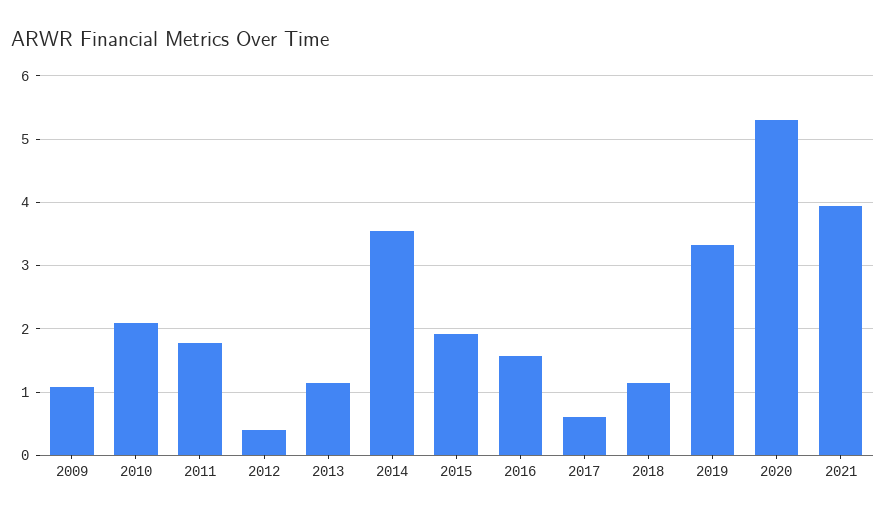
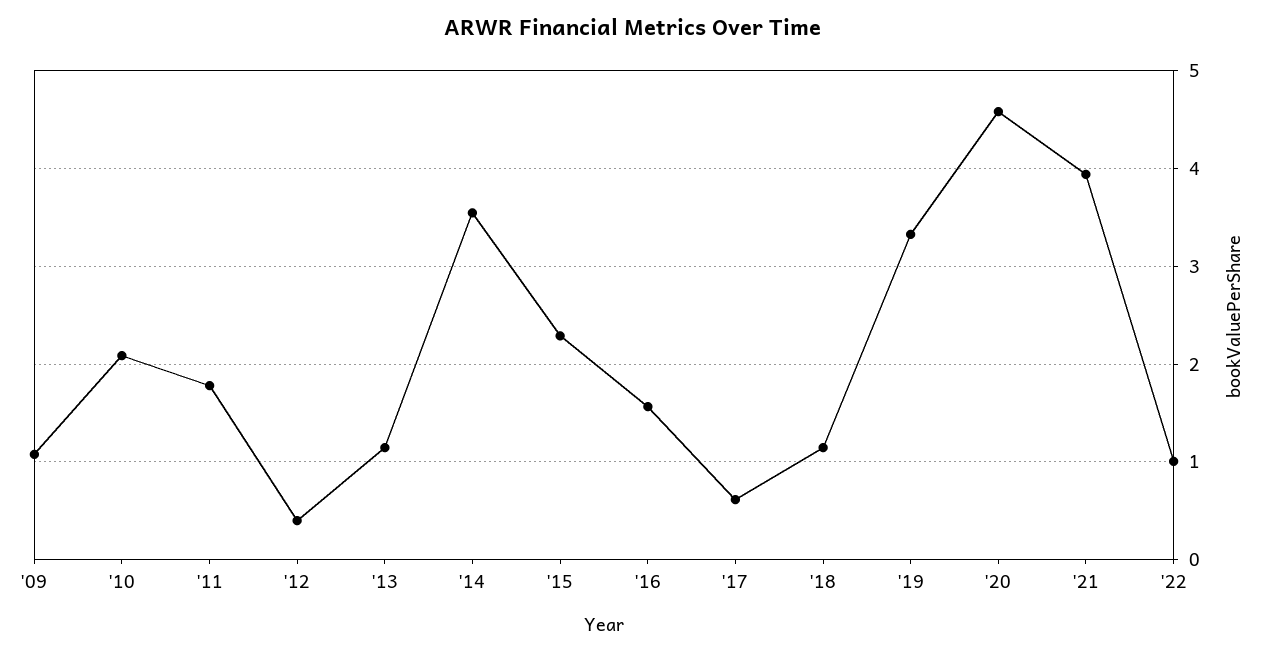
2015: 1.9 -> 2.3
2020: 5.3 -> 4.6
'22: none -> 1

